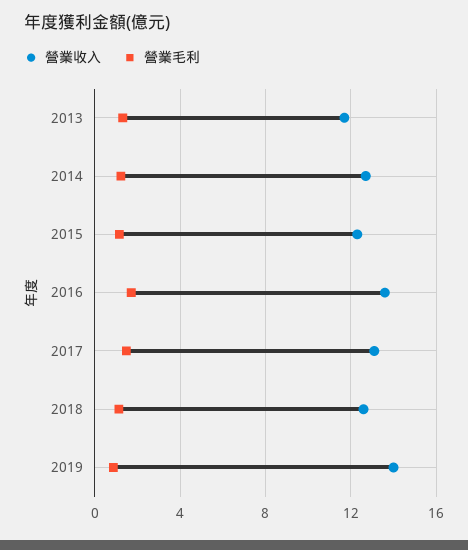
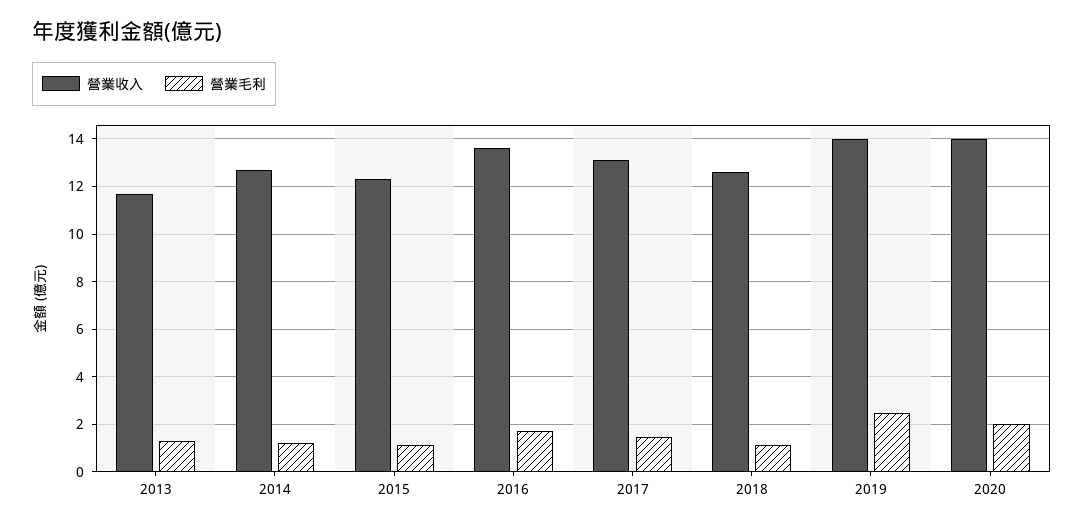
營業毛利, 2019: 1 -> 2.5
營業收入, 2020: none -> 14
營業毛利, 2020: none -> 2

